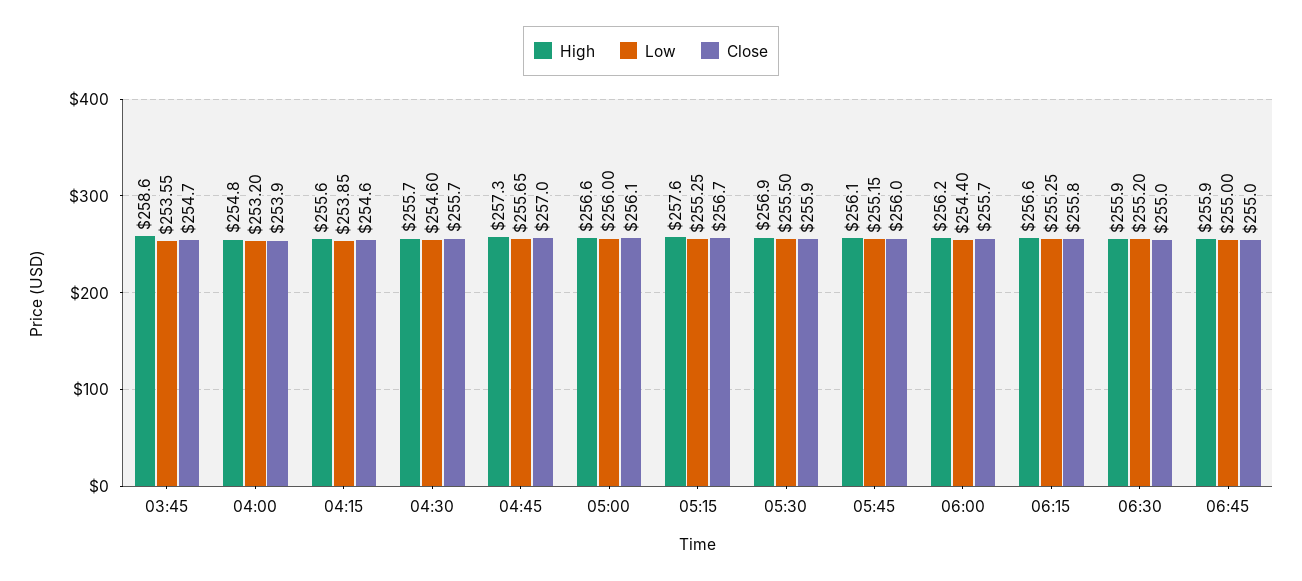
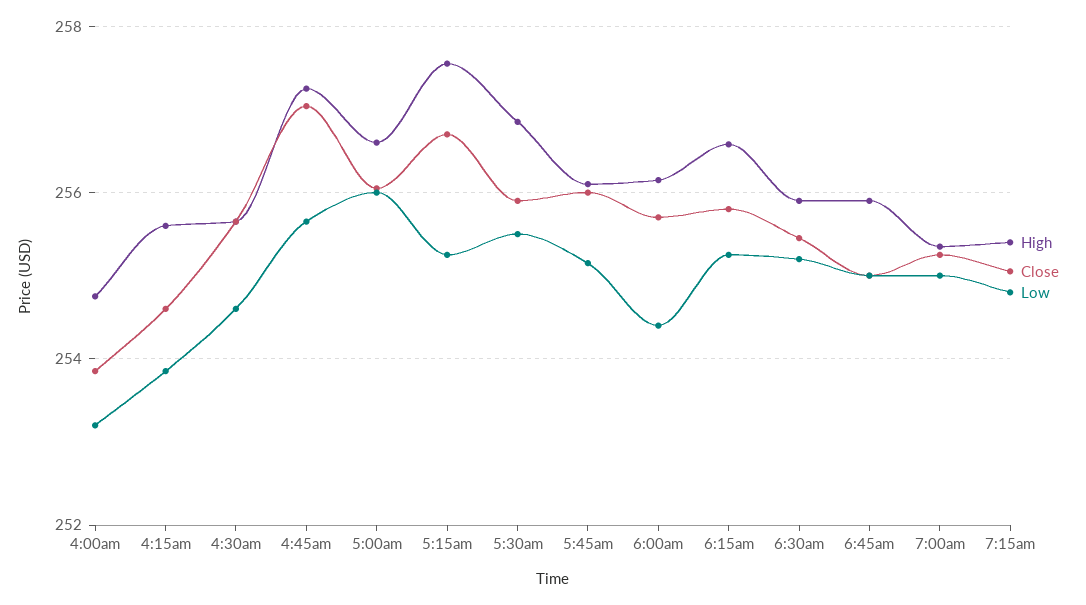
High, 03:45: 258.6 -> none
Low, 03:45: 253.55 -> none
Close, 03:45: 254.7 -> none
Close, 06:30: 255 -> 255.4
High, 7:00am: none -> 255.4
Close, 7:00am: none -> 255.2
Low, 7:00am: none -> 255
High, 7:15am: none -> 255.4
Close, 7:15am: none -> 255
Low, 7:15am: none -> 254.8

